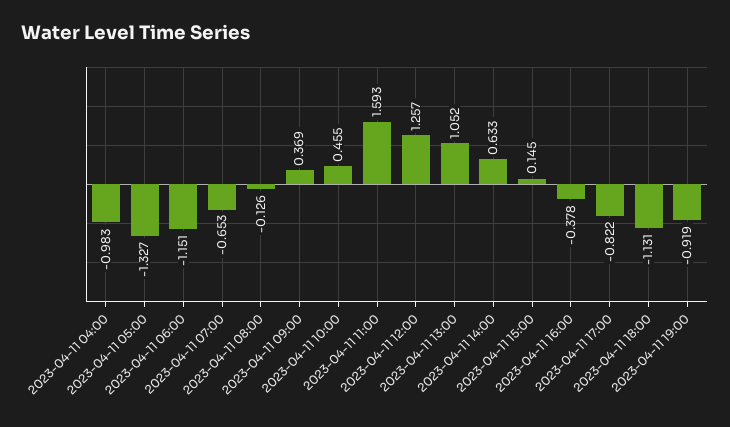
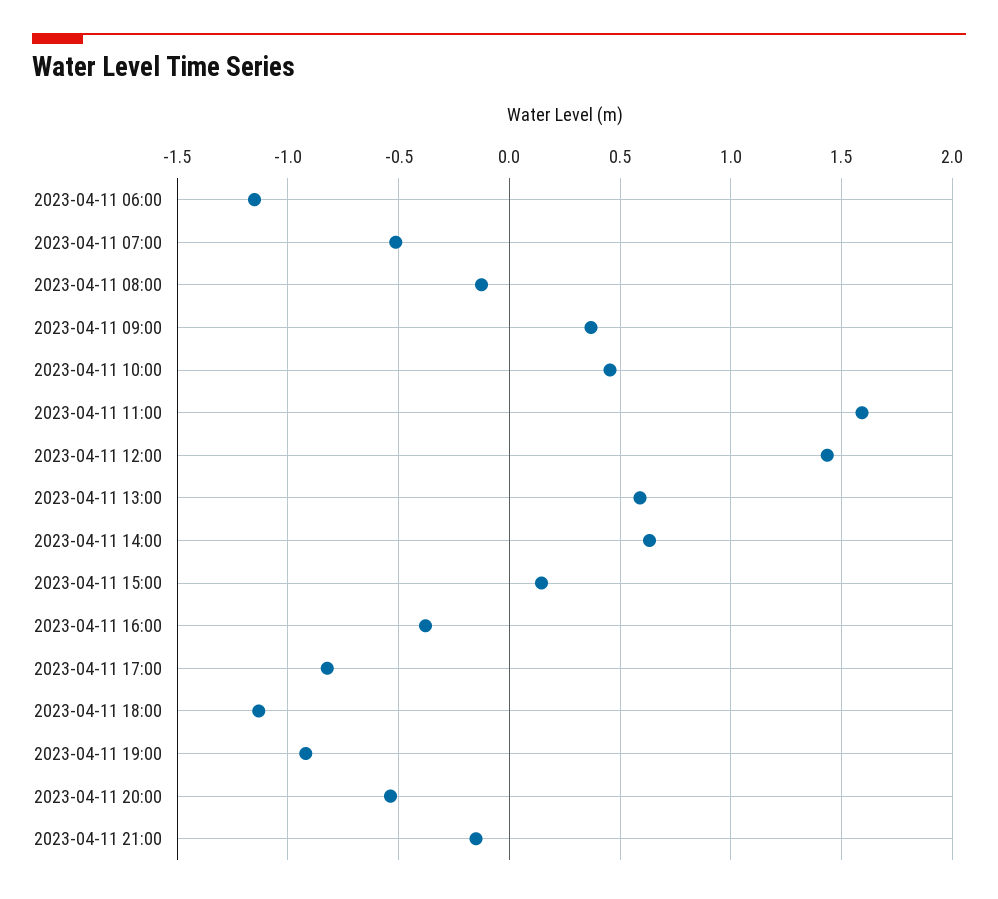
2023-04-11 04:00: -0.983 -> none
2023-04-11 05:00: -1.327 -> none
2023-04-11 07:00: -0.653 -> -0.5
2023-04-11 12:00: 1.257 -> 1.45
2023-04-11 13:00: 1.052 -> 0.6
2023-04-11 20:00: none -> -0.55
2023-04-11 21:00: none -> -0.15

